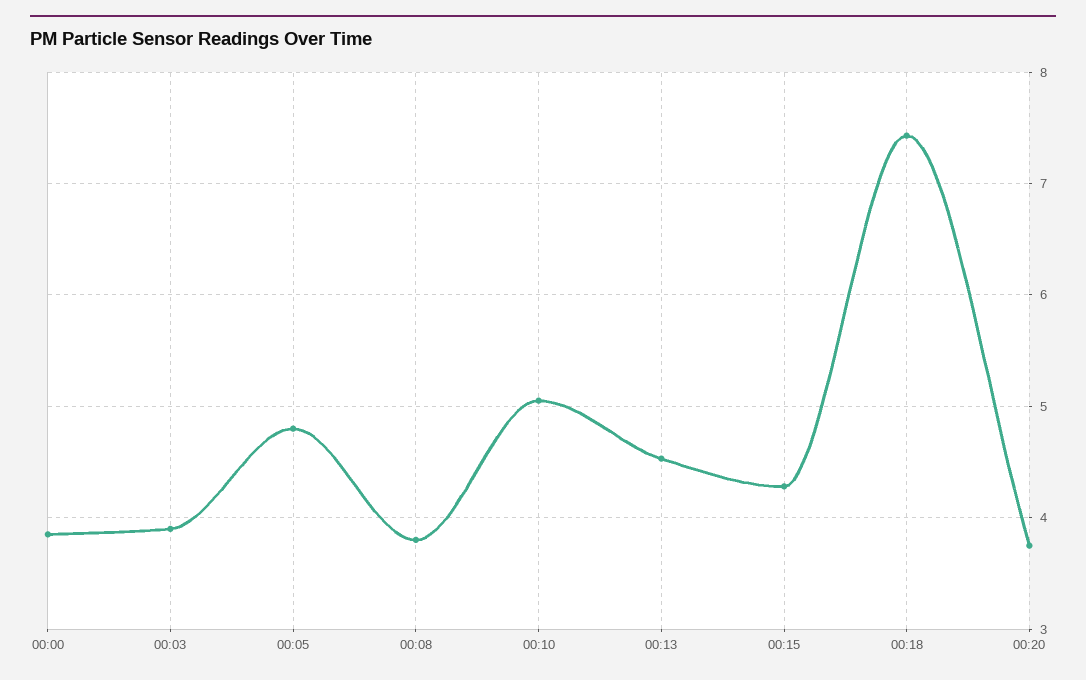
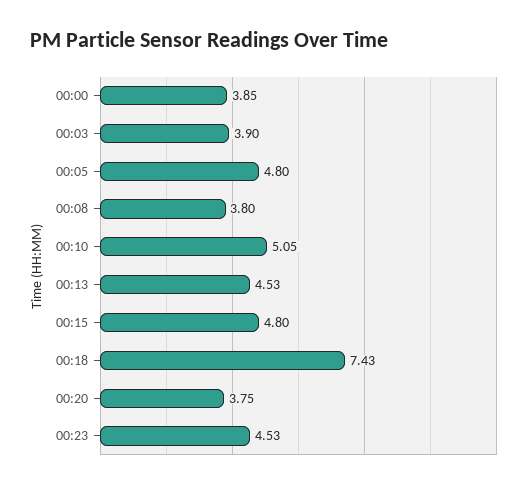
00:15: 4.3 -> 4.8
00:23: none -> 4.53

